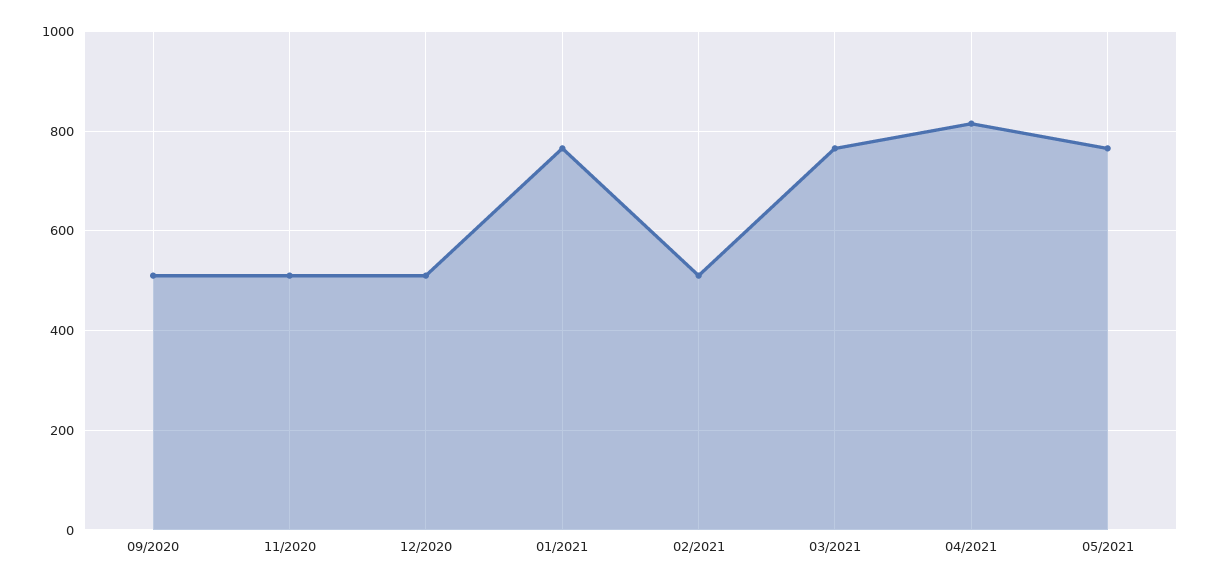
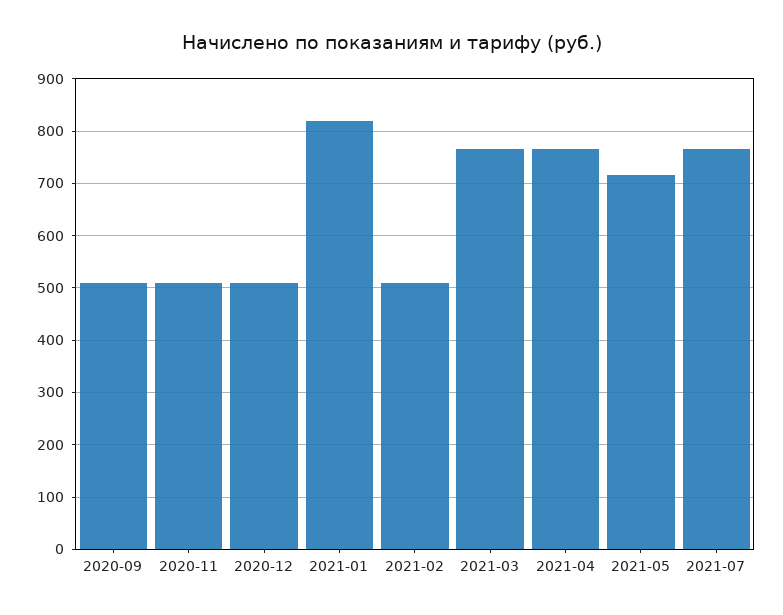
01/2021: 760 -> 820
04/2021: 820 -> 760
05/2021: 760 -> 720
2021-07: none -> 760

